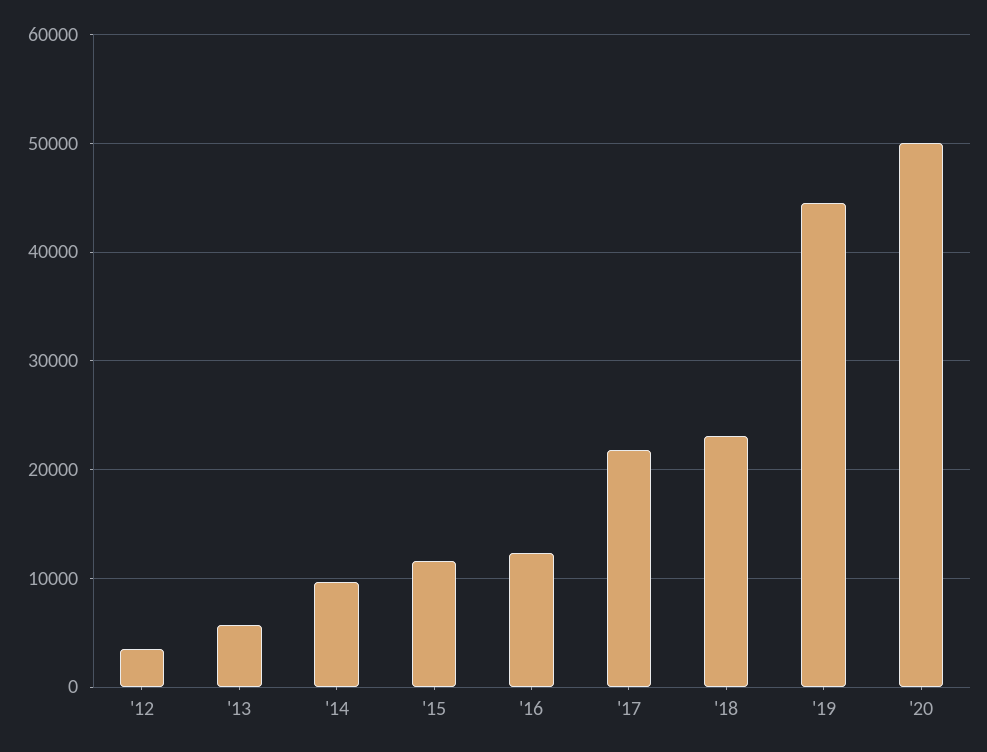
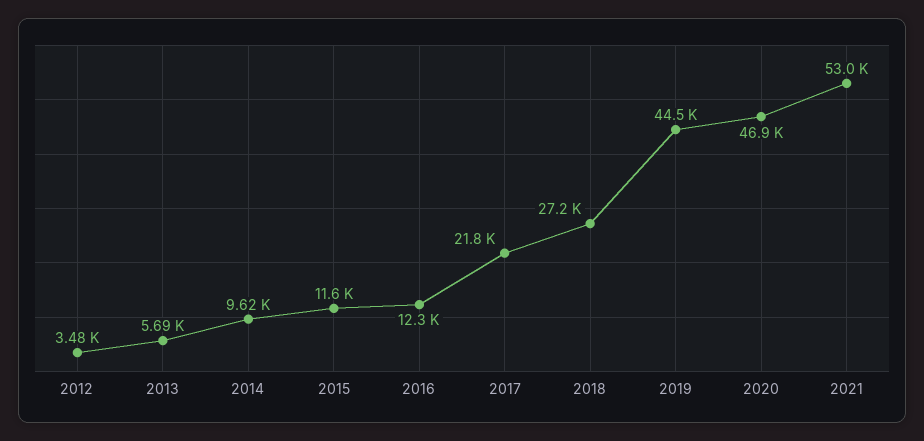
'18: 23000 -> 27200
'20: 50000 -> 46900
2021: none -> 53000

